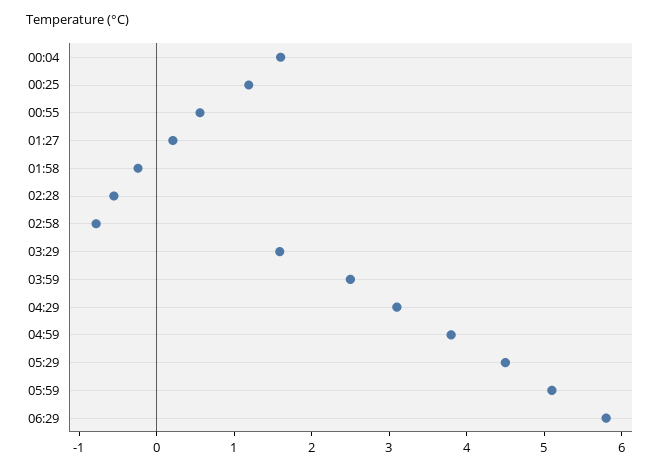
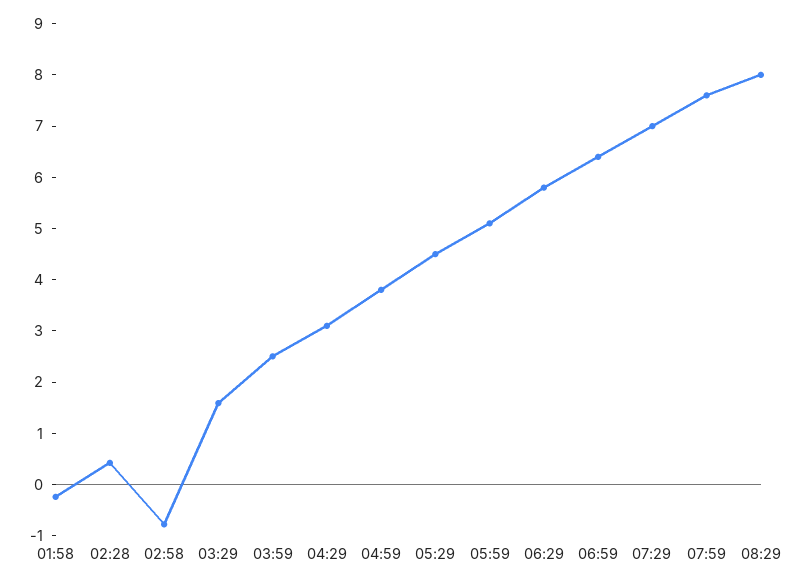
00:04: 1.6 -> none
00:25: 1.2 -> none
00:55: 0.6 -> none
01:27: 0.2 -> none
02:28: -0.6 -> 0.4
06:59: none -> 6.4
07:29: none -> 7
07:59: none -> 7.6
08:29: none -> 8

